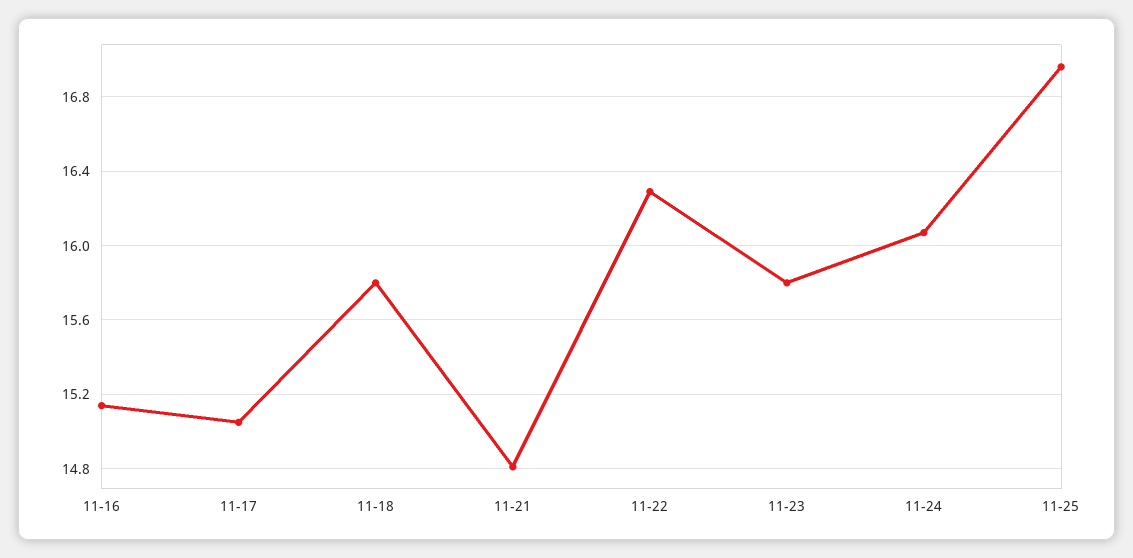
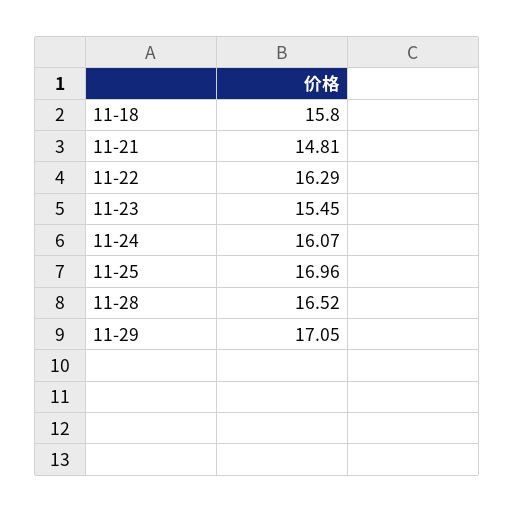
11-16: 15.15 -> none
11-17: 15.05 -> none
11-23: 15.8 -> 15.45
11-28: none -> 16.52
11-29: none -> 17.05

